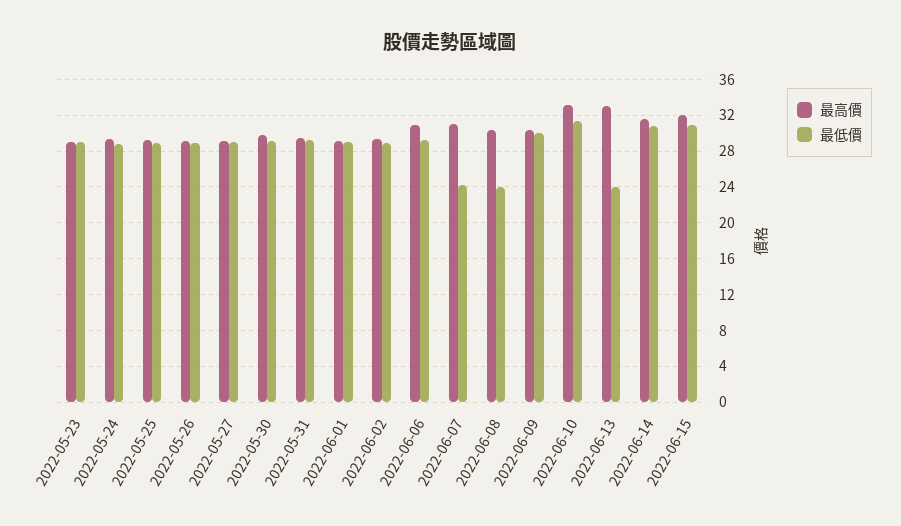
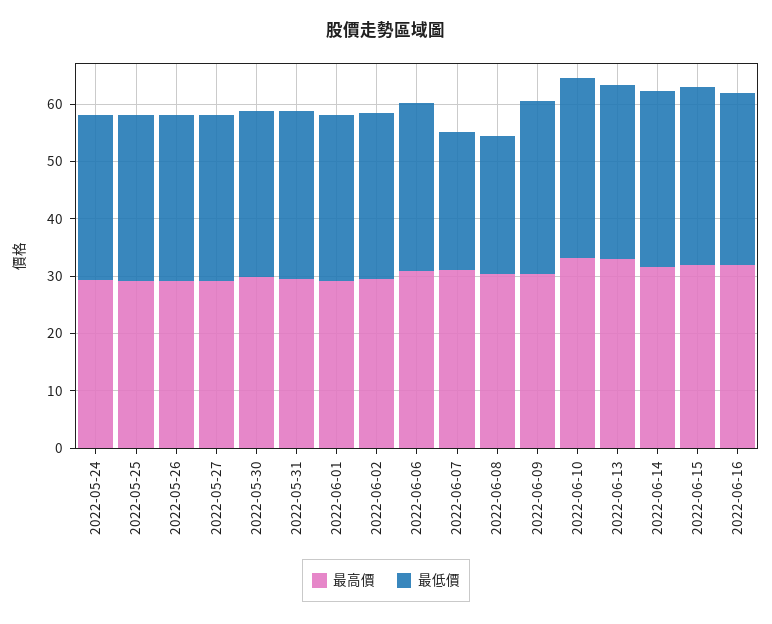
最高價, 2022-05-23: 29 -> none
最低價, 2022-05-23: 29 -> none
最低價, 2022-06-13: 24 -> 30
最高價, 2022-06-16: none -> 32
最低價, 2022-06-16: none -> 30

